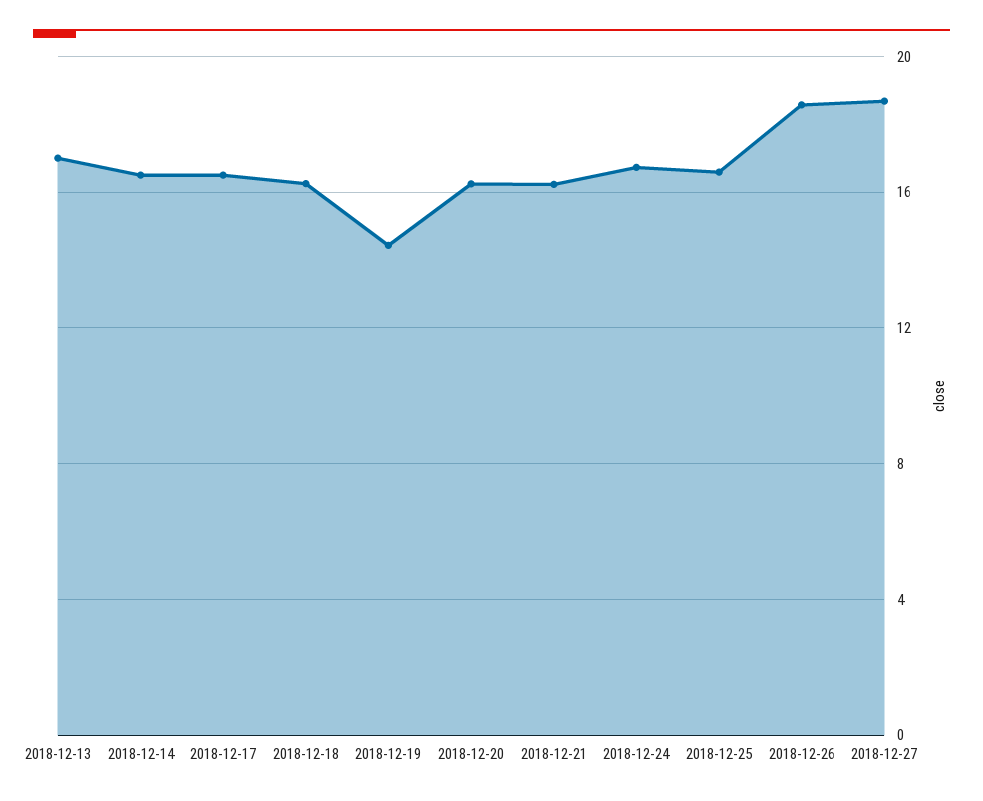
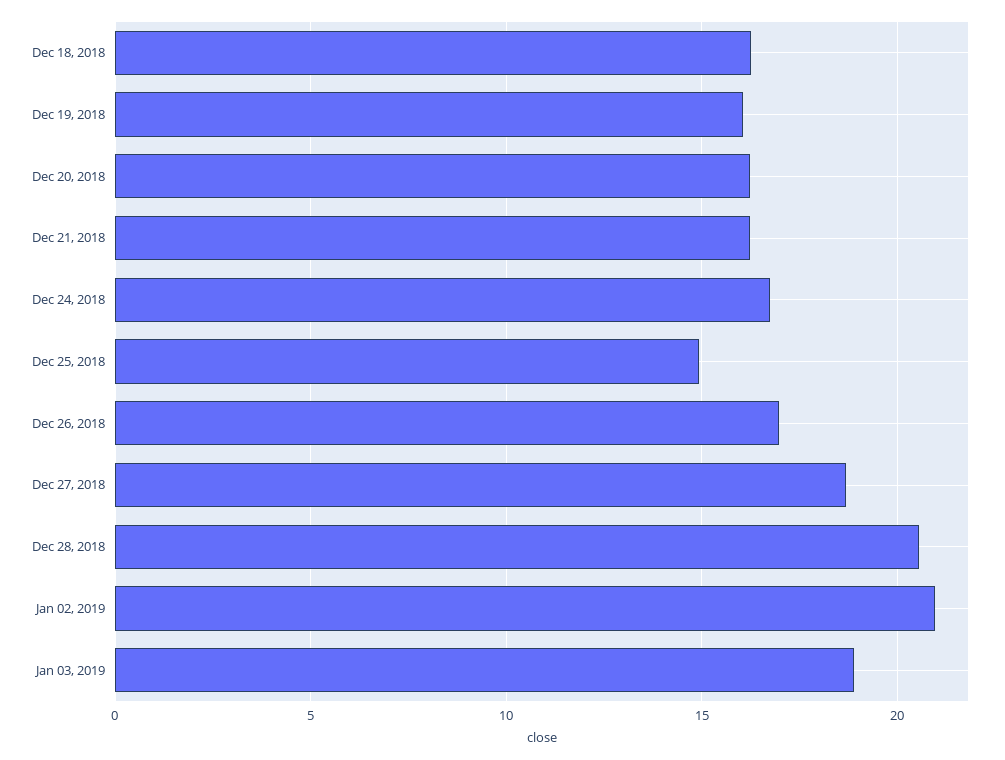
2018-12-13: 17 -> none
2018-12-14: 16.5 -> none
2018-12-17: 16.5 -> none
2018-12-19: 14.5 -> 16
2018-12-25: 16.5 -> 15
2018-12-26: 18.5 -> 17
Dec 28, 2018: none -> 20.5
Jan 02, 2019: none -> 21
Jan 03, 2019: none -> 19

